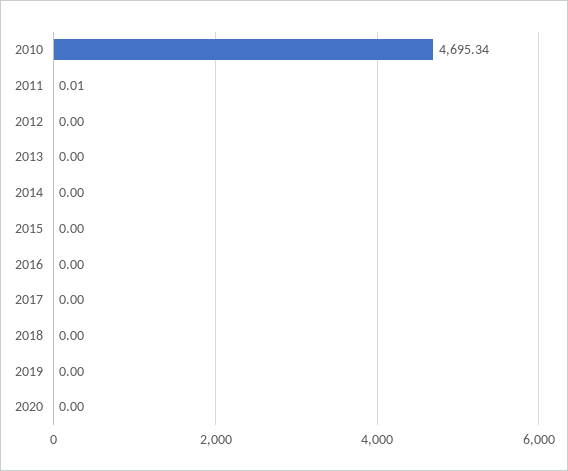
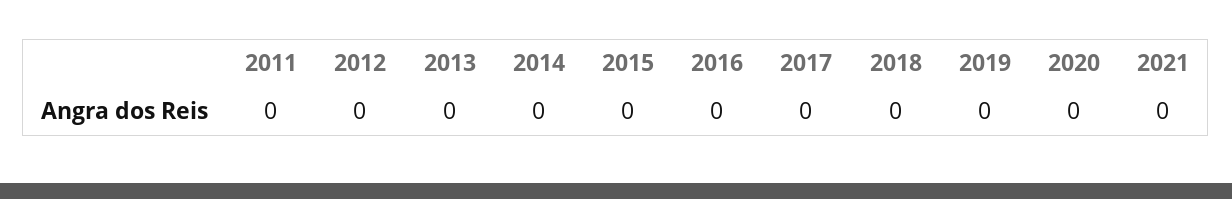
2010: 4695.34 -> none
2011: 0.01 -> 0
2021: none -> 0

